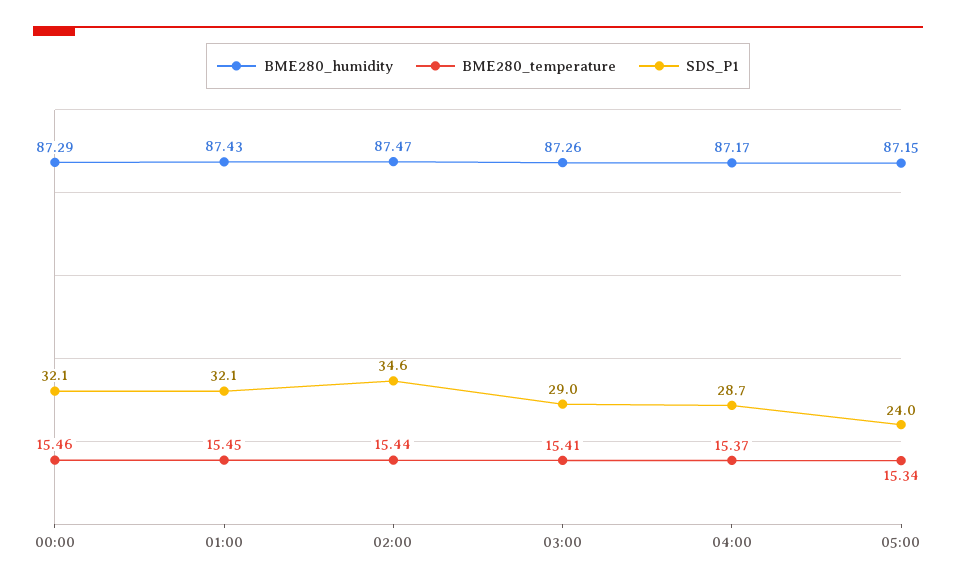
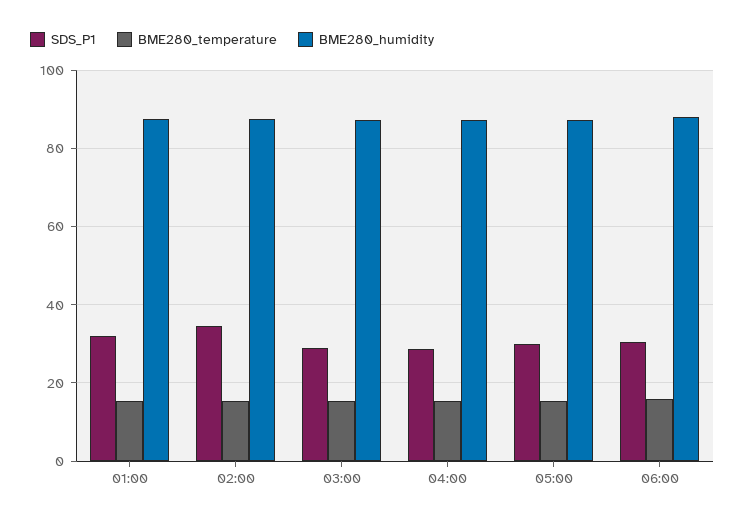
BME280_humidity, 00:00: 87.29 -> none
BME280_temperature, 00:00: 15.46 -> none
SDS_P1, 00:00: 32.1 -> none
SDS_P1, 05:00: 24 -> 30
SDS_P1, 06:00: none -> 30
BME280_temperature, 06:00: none -> 16
BME280_humidity, 06:00: none -> 88

